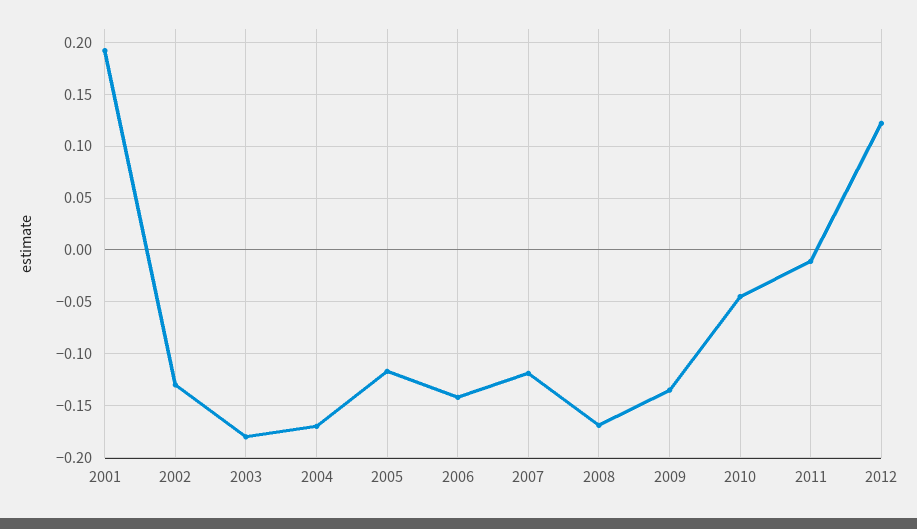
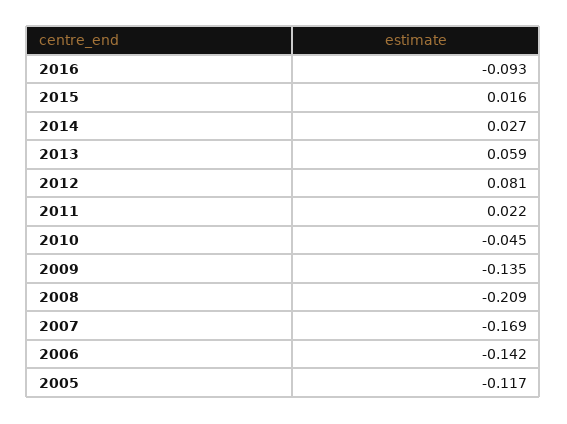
2001: 0.19 -> none
2002: -0.13 -> none
2003: -0.18 -> none
2004: -0.17 -> none
2007: -0.12 -> -0.169
2008: -0.17 -> -0.209
2011: -0.01 -> 0.022
2012: 0.12 -> 0.081
2016: none -> -0.093
2015: none -> 0.016
2014: none -> 0.027
2013: none -> 0.059

